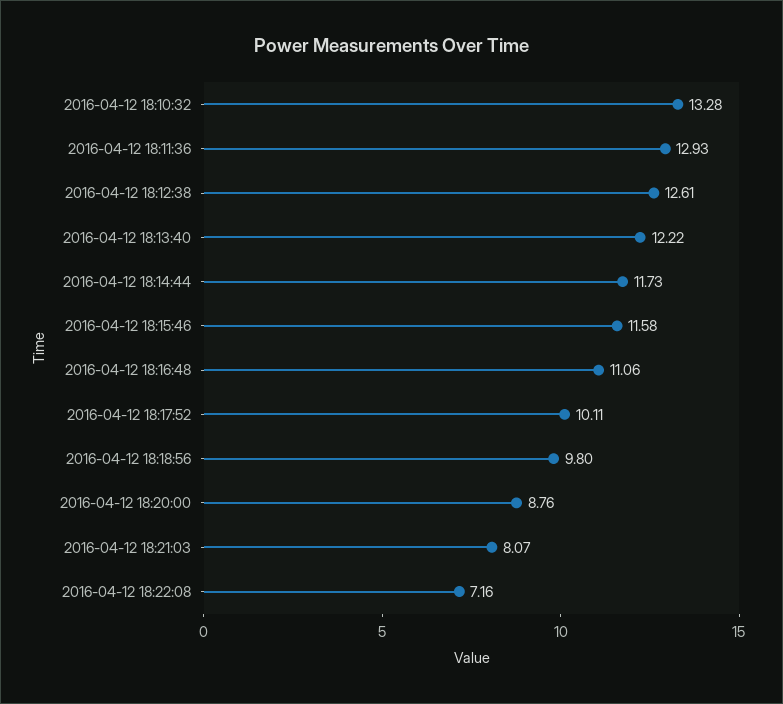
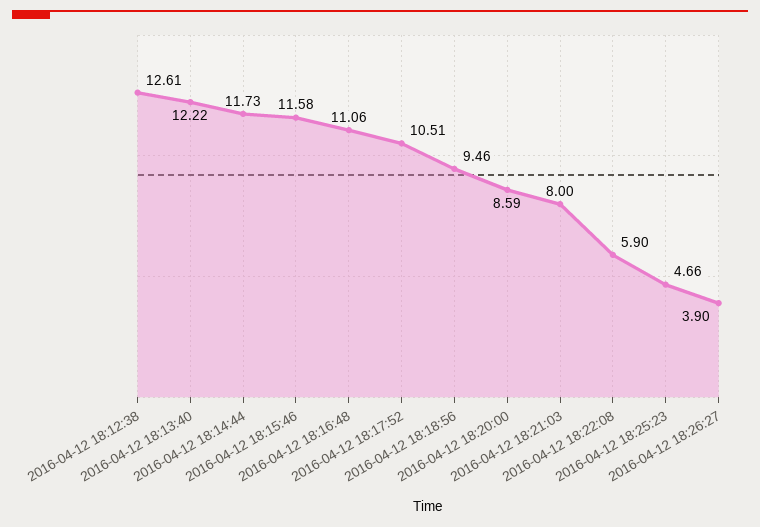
2016-04-12 18:10:32: 13.28 -> none
2016-04-12 18:11:36: 12.93 -> none
2016-04-12 18:17:52: 10.11 -> 10.51
2016-04-12 18:18:56: 9.8 -> 9.46
2016-04-12 18:20:00: 8.76 -> 8.59
2016-04-12 18:21:03: 8.07 -> 8
2016-04-12 18:22:08: 7.16 -> 5.9
2016-04-12 18:25:23: none -> 4.66
2016-04-12 18:26:27: none -> 3.9

